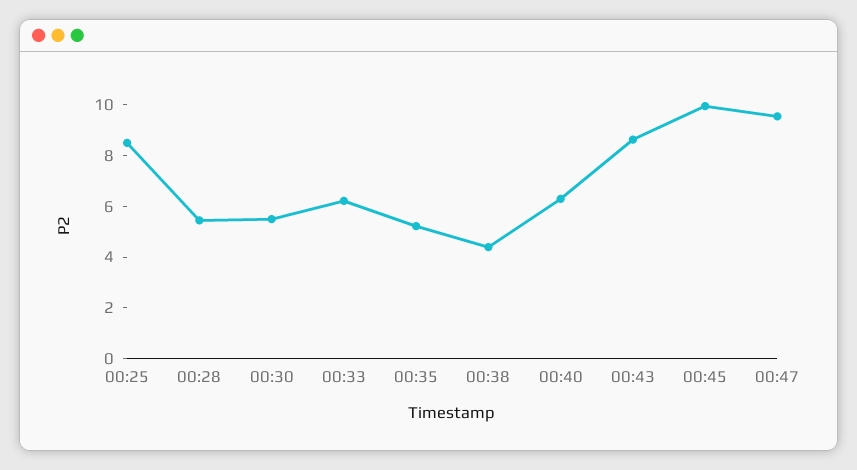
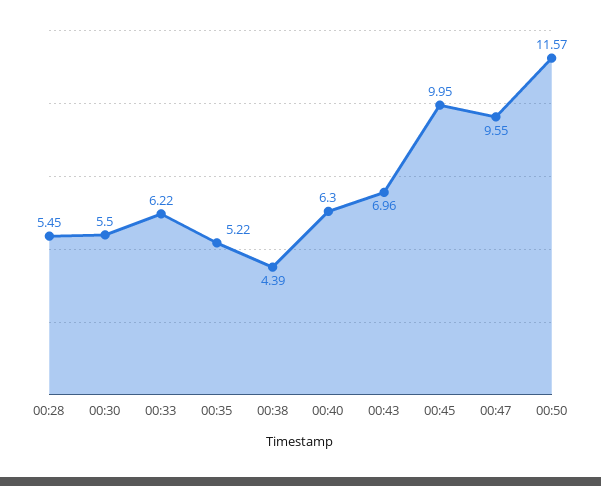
00:25: 8.5 -> none
00:43: 8.5 -> 6.96
00:50: none -> 11.57

